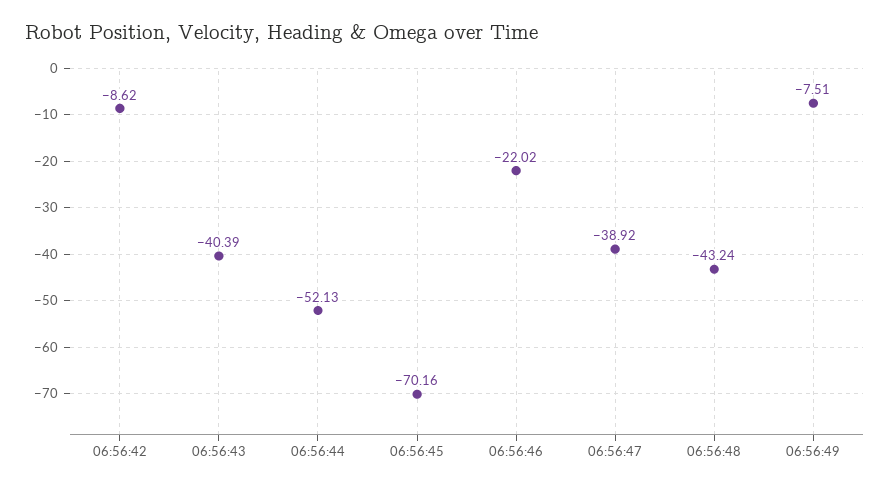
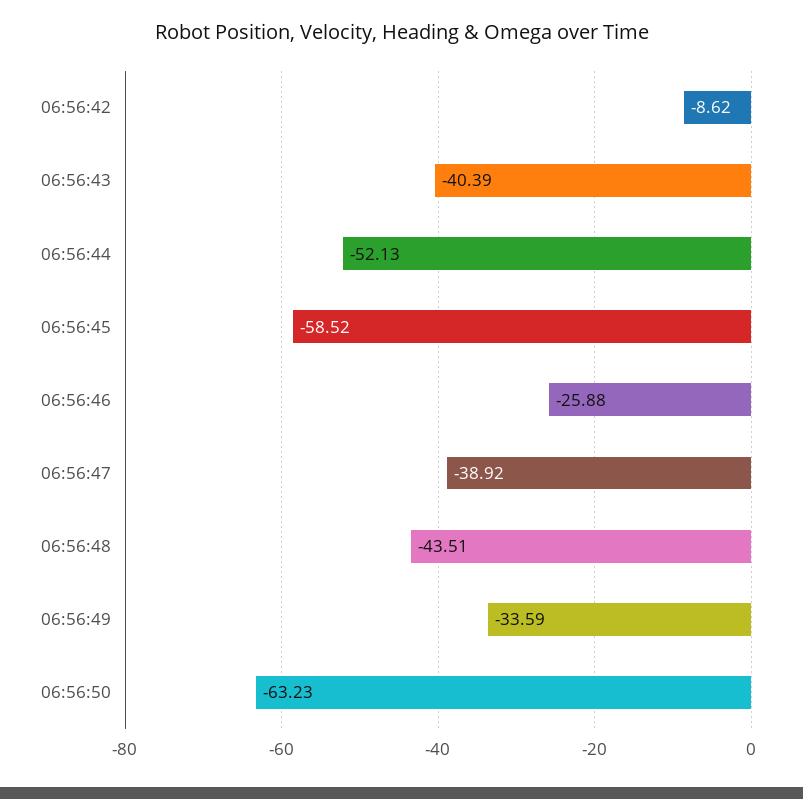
06:56:45: -70.16 -> -58.52
06:56:46: -22.02 -> -25.88
06:56:48: -43.24 -> -43.51
06:56:49: -7.51 -> -33.59
06:56:50: none -> -63.23

